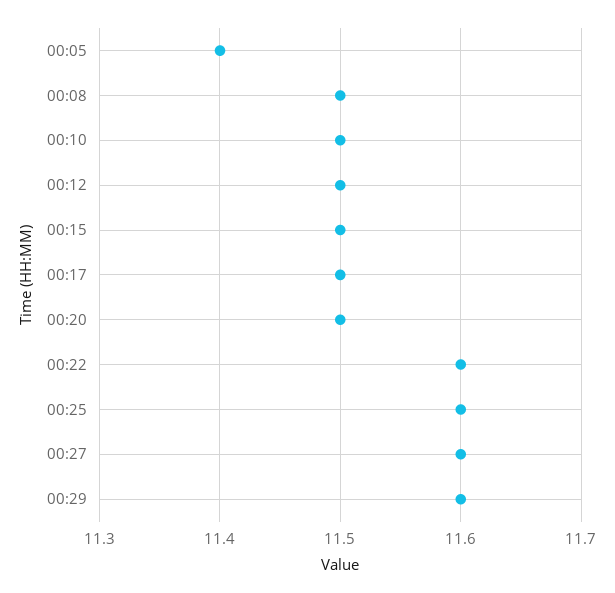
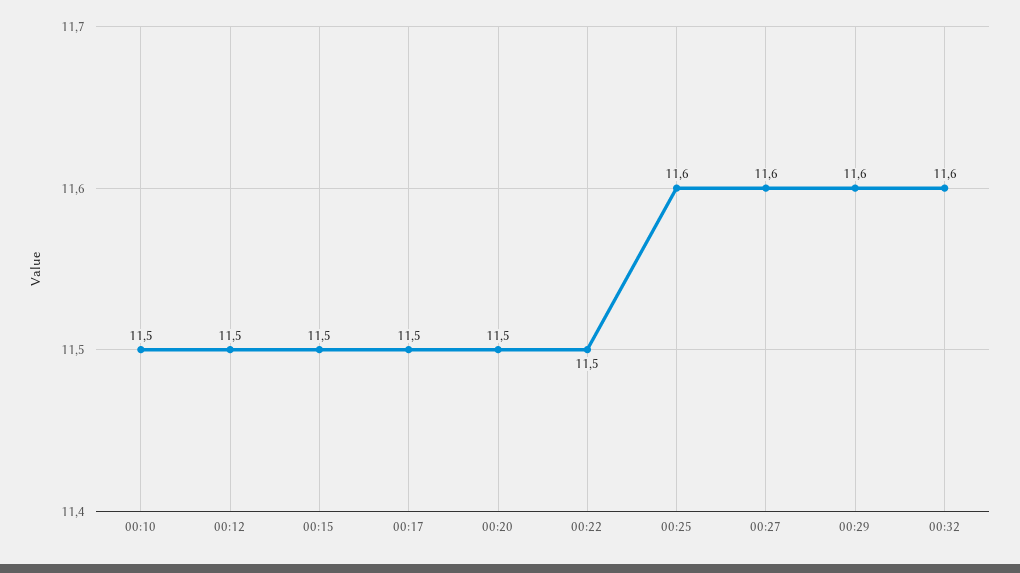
00:05: 11.4 -> none
00:08: 11.5 -> none
00:22: 11.6 -> 11.5
00:32: none -> 11.6

